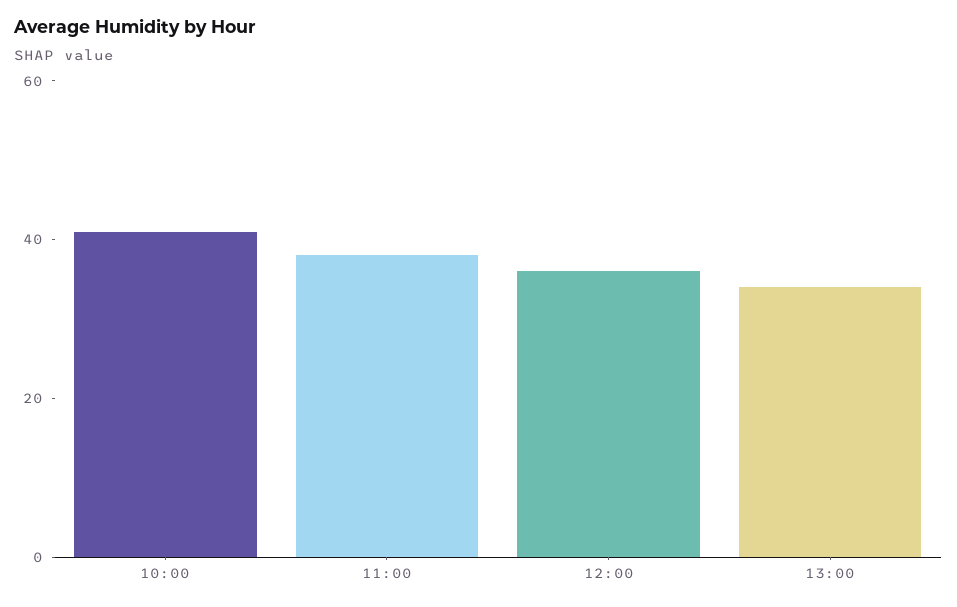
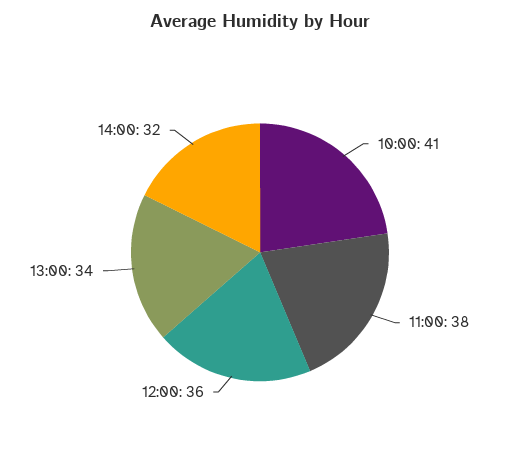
14:00: none -> 32

